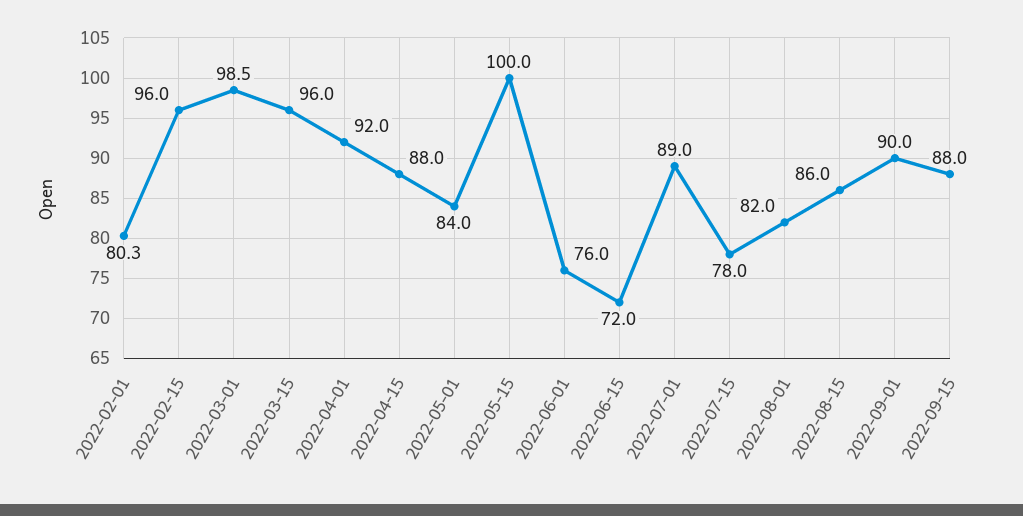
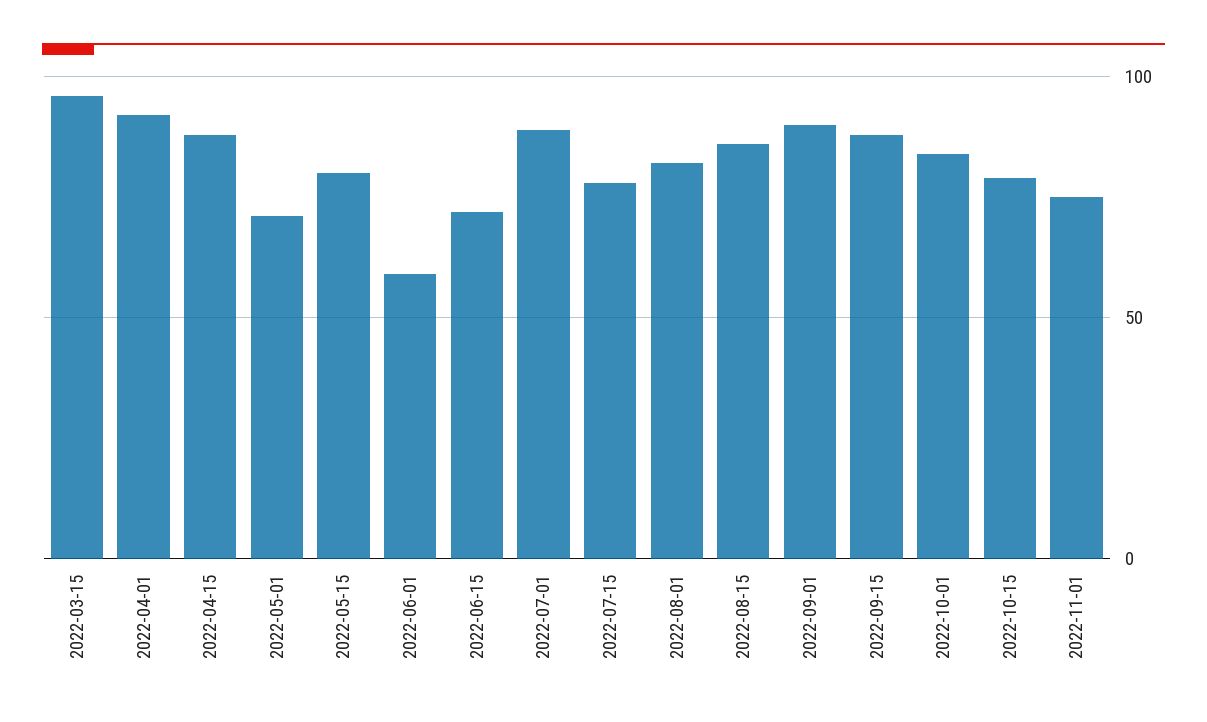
2022-02-01: 80.3 -> none
2022-02-15: 96 -> none
2022-03-01: 98.5 -> none
2022-05-01: 84 -> 70
2022-05-15: 100 -> 80
2022-06-01: 76 -> 60
2022-10-01: none -> 85
2022-10-15: none -> 80
2022-11-01: none -> 75

